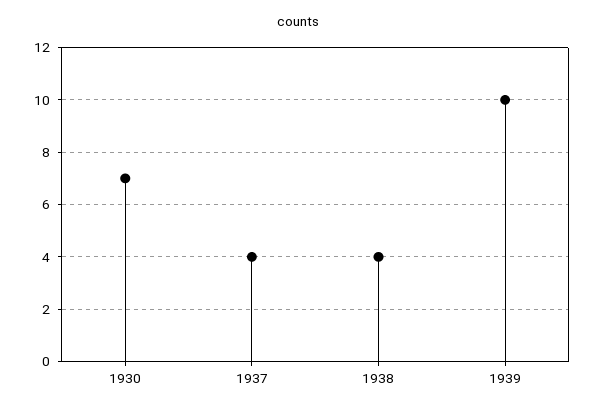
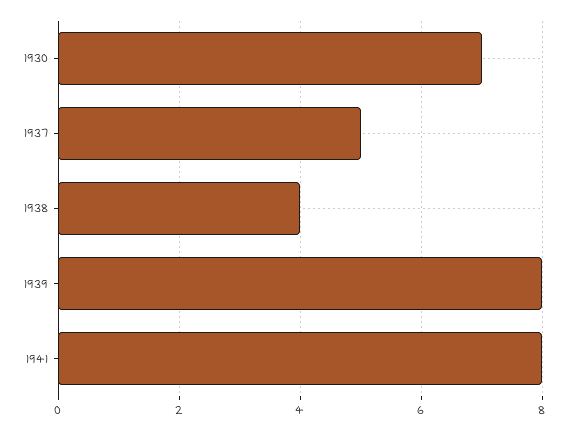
1937: 4 -> 5
1939: 10 -> 8
1941: none -> 8

